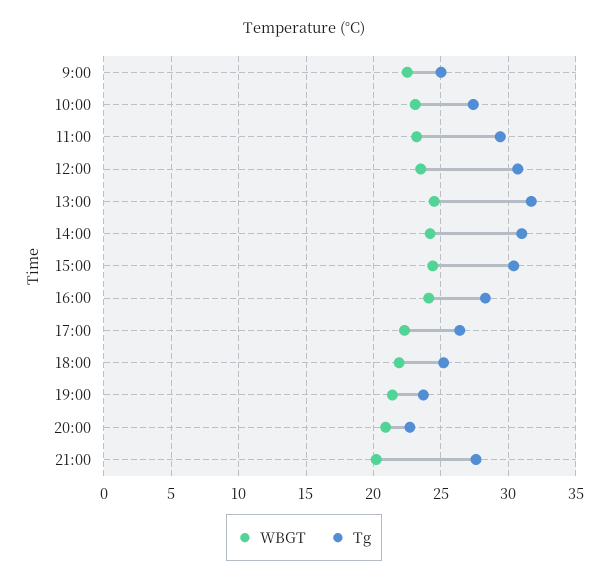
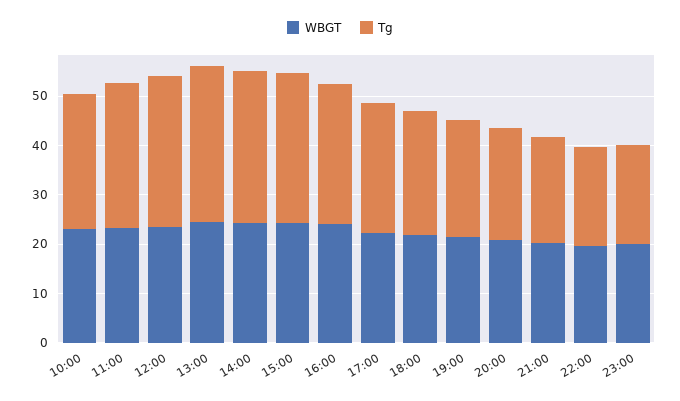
WBGT, 9:00: 22.5 -> none
Tg, 9:00: 25 -> none
Tg, 21:00: 27.5 -> 22
WBGT, 22:00: none -> 20
Tg, 22:00: none -> 20
WBGT, 23:00: none -> 20
Tg, 23:00: none -> 20

